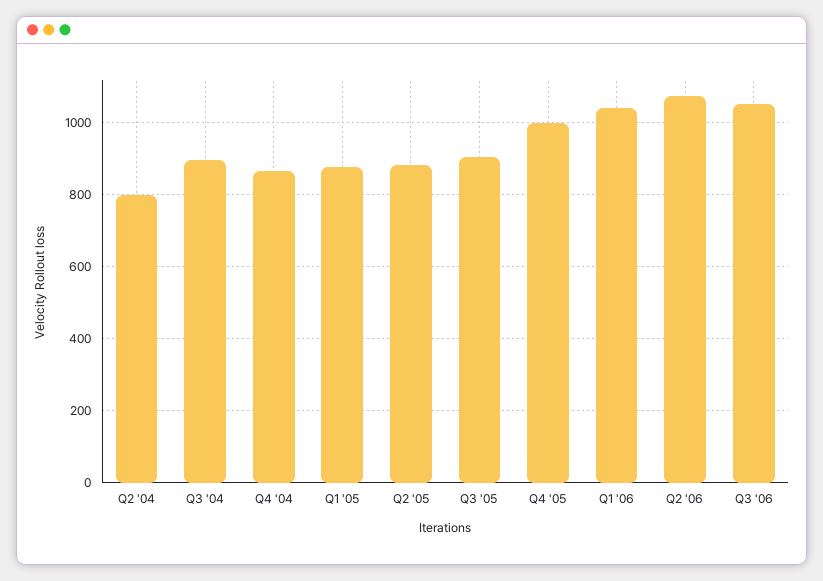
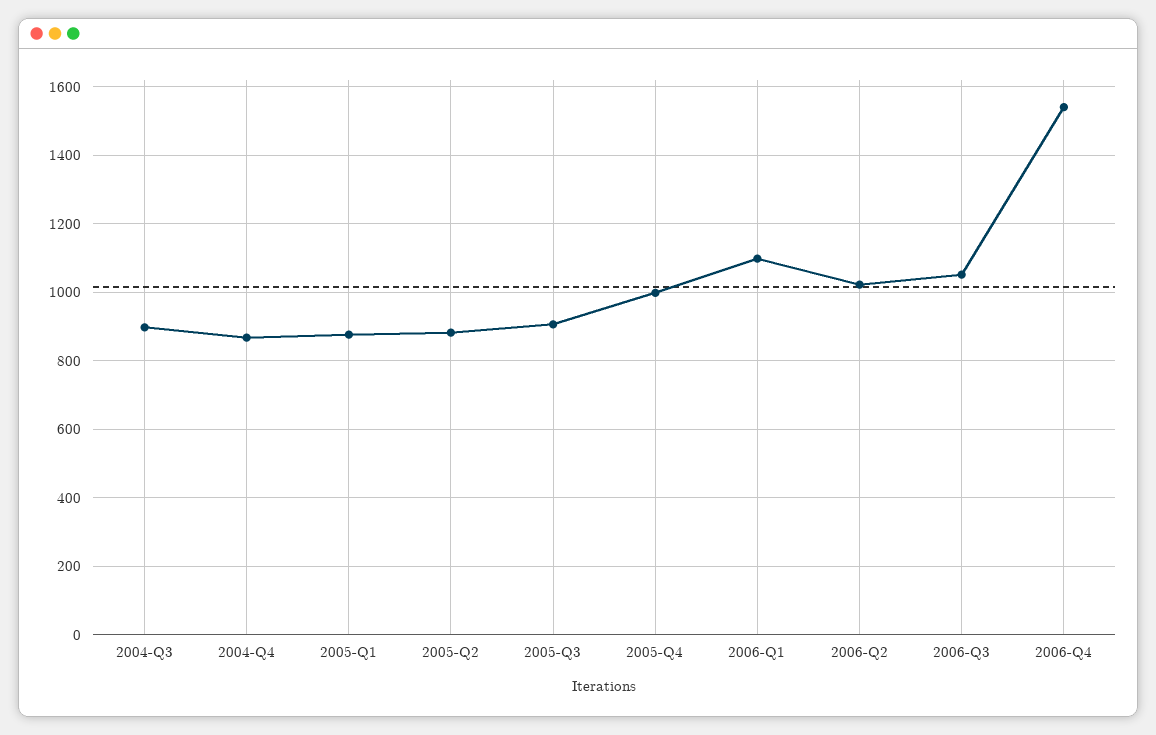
Q2 '04: 800 -> none
Q1 '06: 1040 -> 1100
Q2 '06: 1080 -> 1020
2006-Q4: none -> 1540

